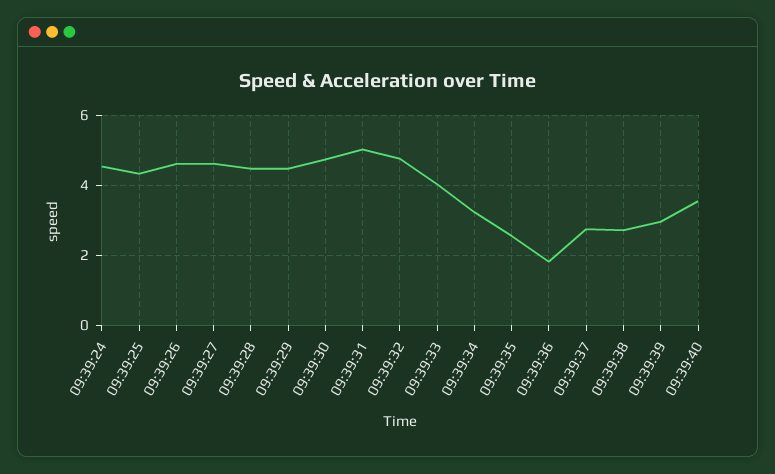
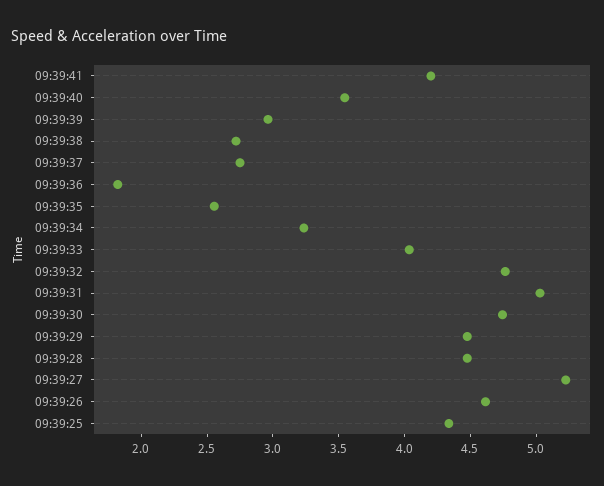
09:39:24: 4.6 -> none
09:39:27: 4.6 -> 5.2
09:39:41: none -> 4.2

